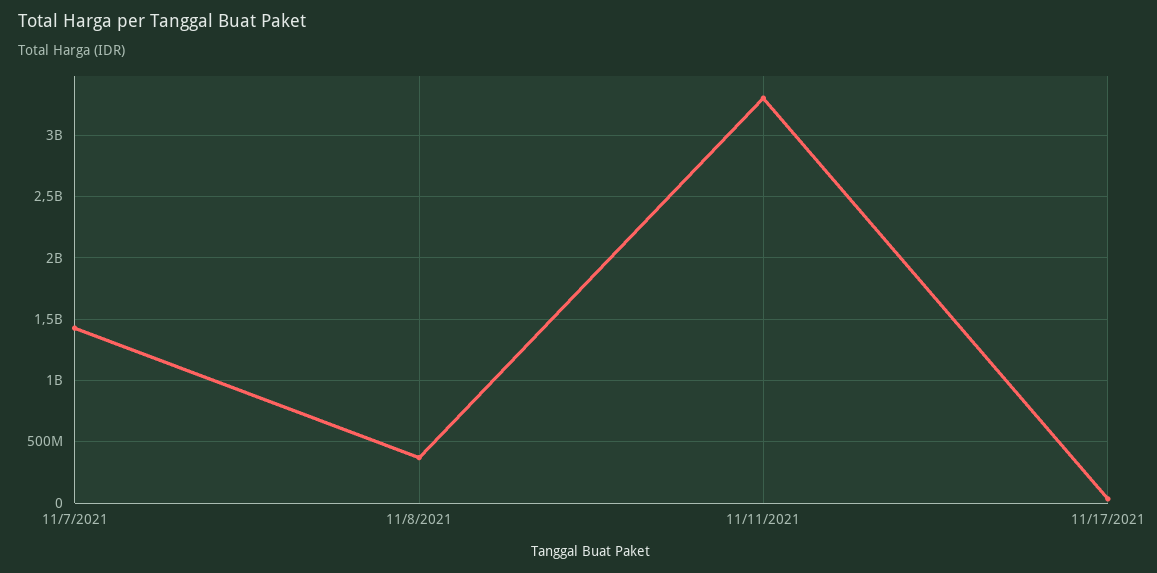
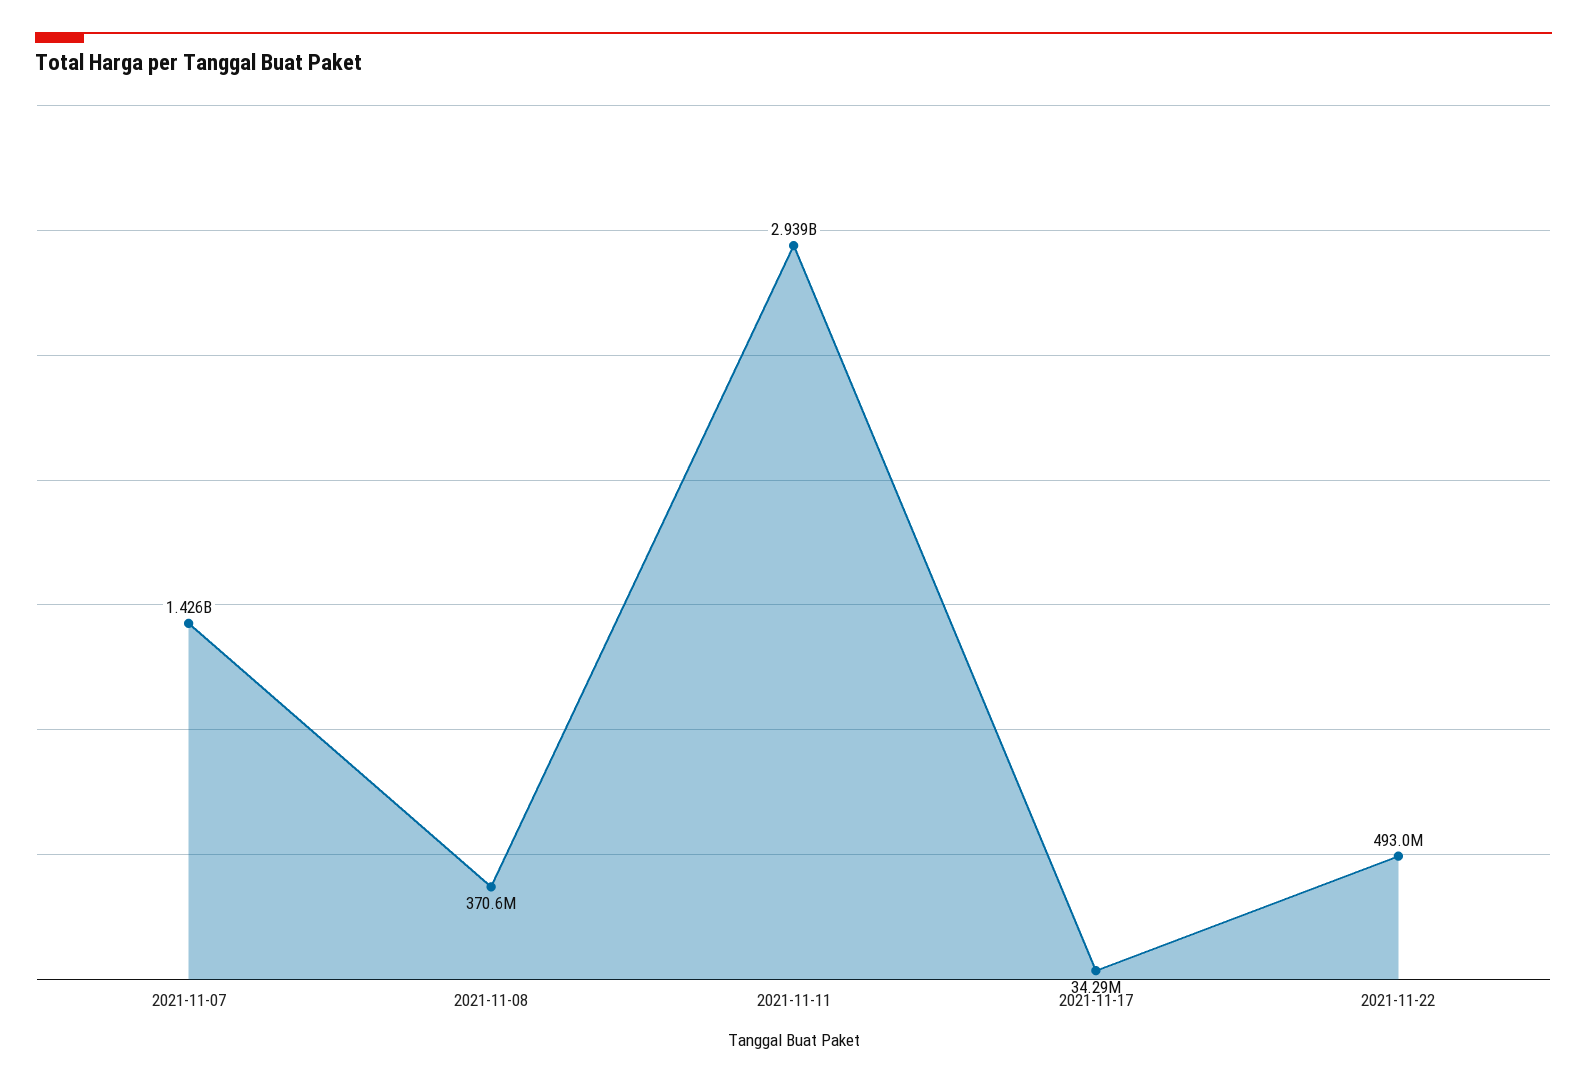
11/11/2021: 3300000000 -> 2939000000
2021-11-22: none -> 493000000

